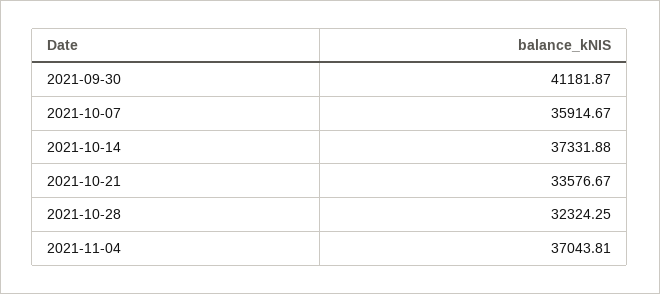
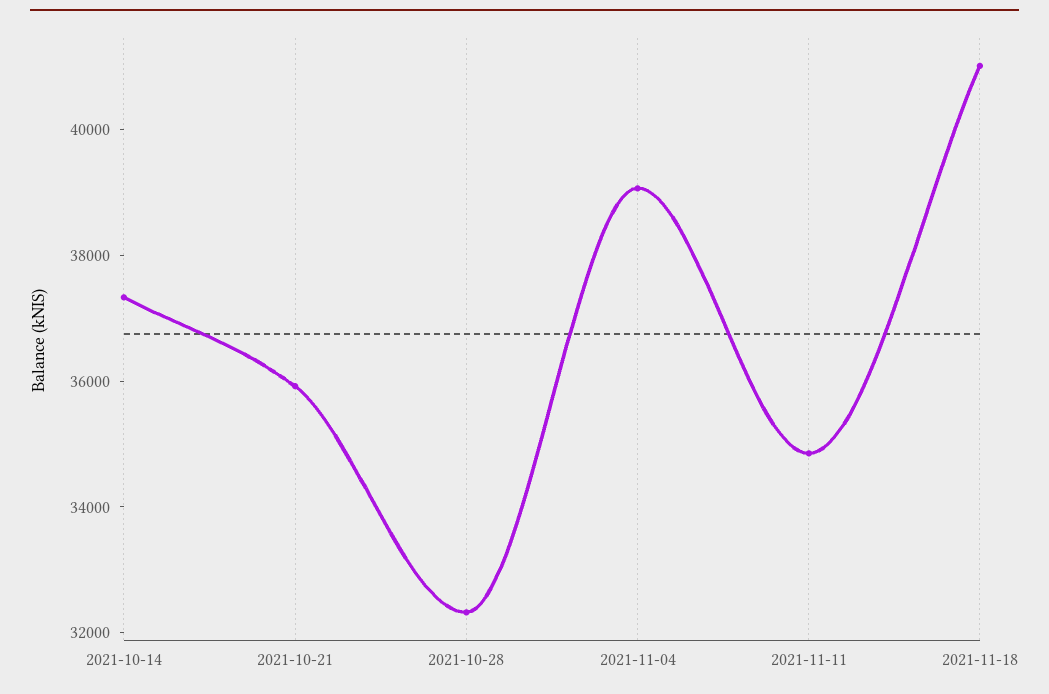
2021-09-30: 41181.87 -> none
2021-10-07: 35914.67 -> none
2021-10-21: 33576.67 -> 36000
2021-11-04: 37043.81 -> 39000
2021-11-11: none -> 35000
2021-11-18: none -> 41000

